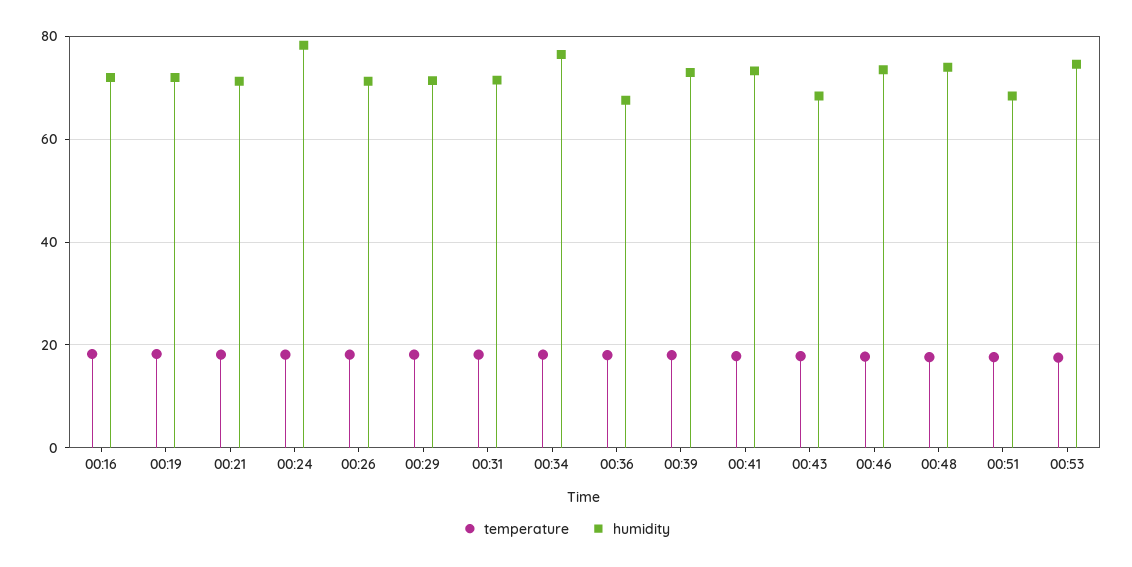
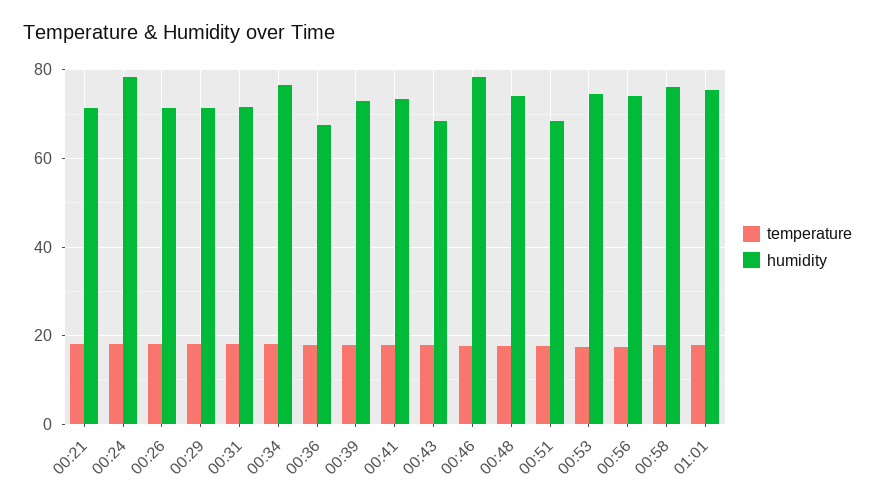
temperature, 00:16: 18 -> none
humidity, 00:16: 72 -> none
temperature, 00:19: 18 -> none
humidity, 00:19: 72 -> none
humidity, 00:46: 74 -> 78
temperature, 00:56: none -> 18
humidity, 00:56: none -> 74
temperature, 00:58: none -> 18
humidity, 00:58: none -> 76
temperature, 01:01: none -> 18
humidity, 01:01: none -> 76

